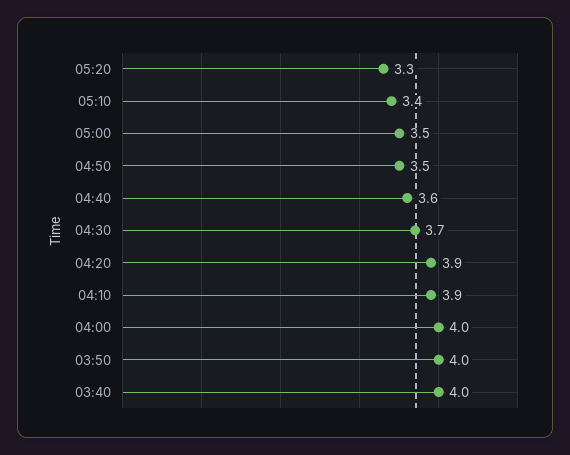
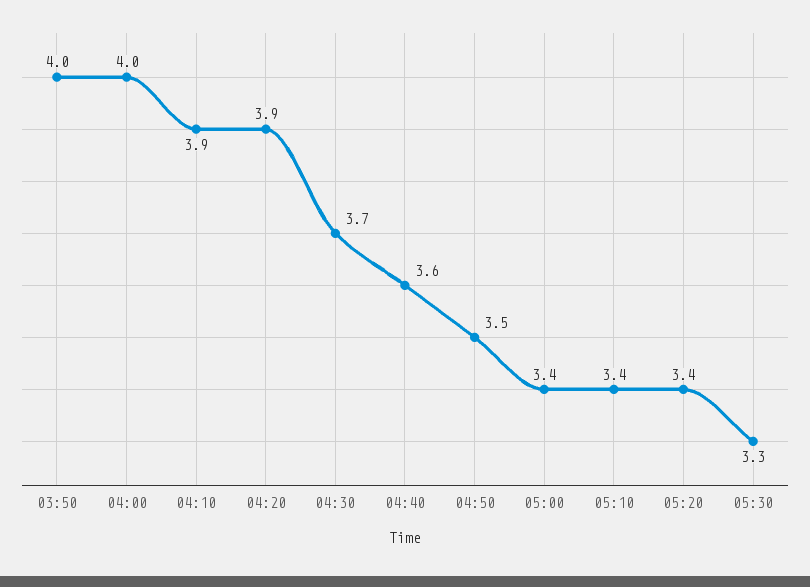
05:20: 3.3 -> 3.4
05:00: 3.5 -> 3.4
03:40: 4 -> none
05:30: none -> 3.3

